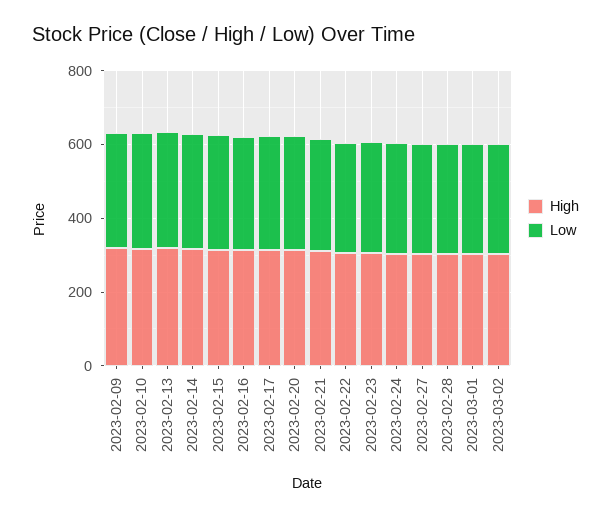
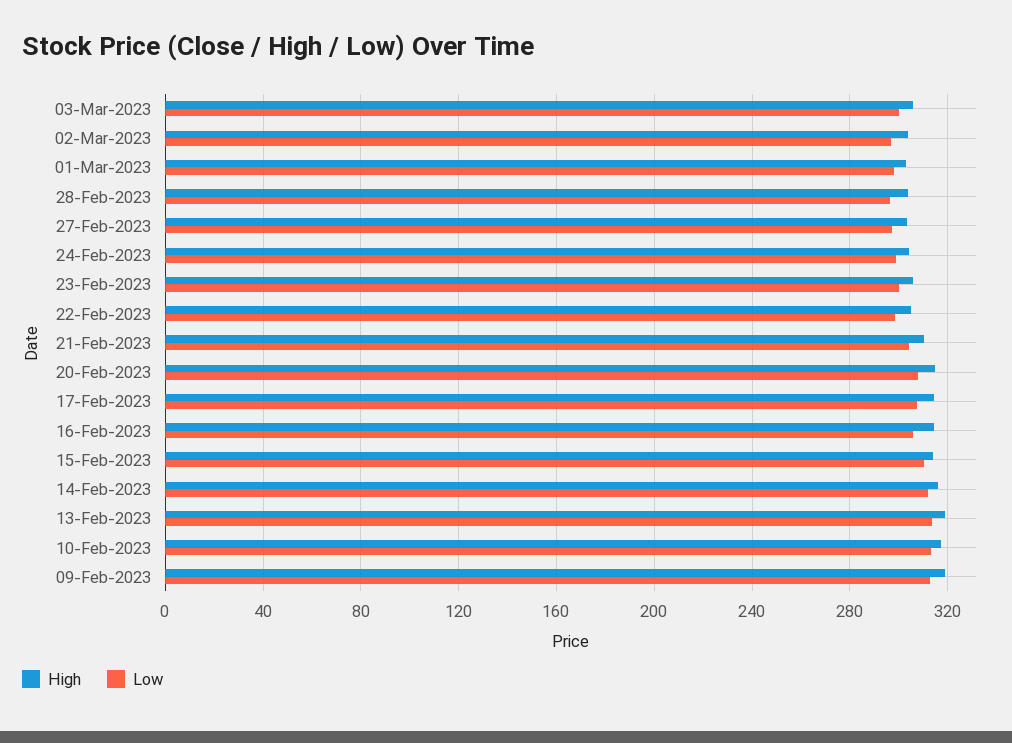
High, 03-Mar-2023: none -> 305
Low, 03-Mar-2023: none -> 300

